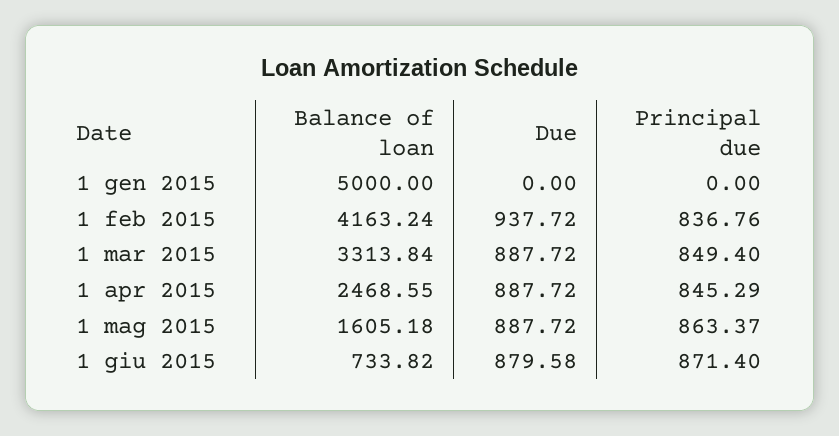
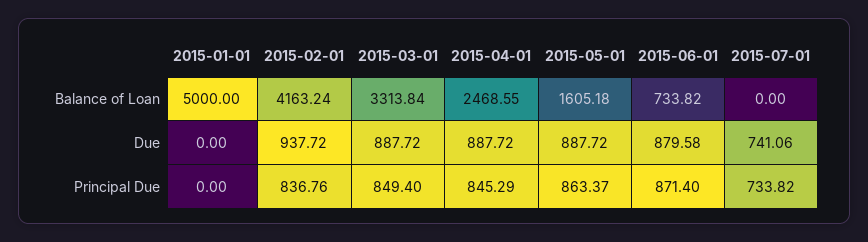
Balance of loan, 2015-07-01: none -> 0
Due, 2015-07-01: none -> 741.06
Principal due, 2015-07-01: none -> 733.82

